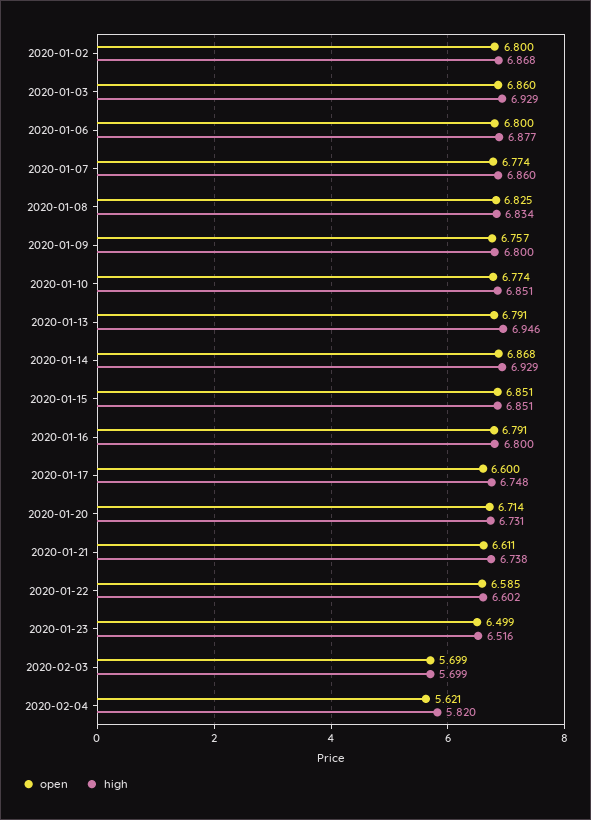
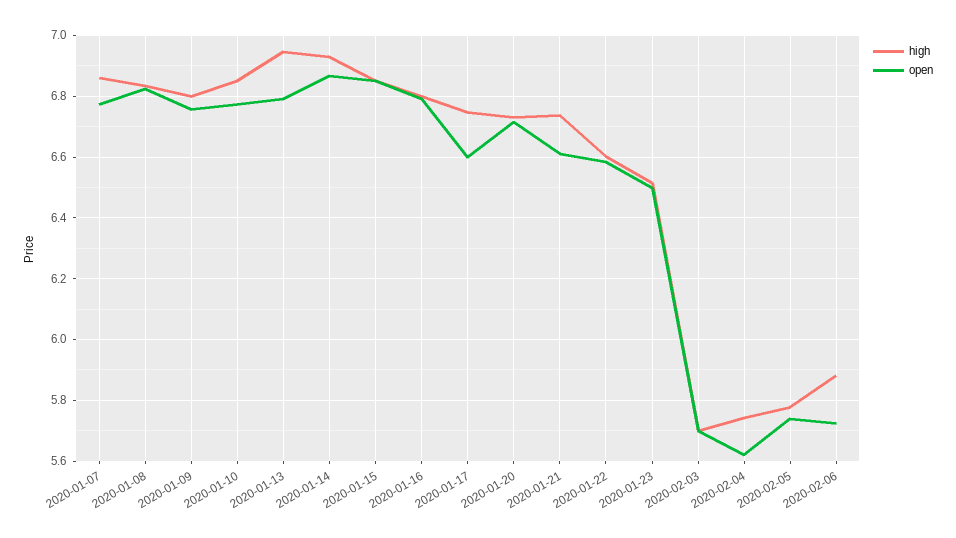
open, 2020-01-02: 6.8 -> none
high, 2020-01-02: 6.868 -> none
open, 2020-01-03: 6.86 -> none
high, 2020-01-03: 6.929 -> none
open, 2020-01-06: 6.8 -> none
high, 2020-01-06: 6.877 -> none
high, 2020-02-04: 5.82 -> 5.74
high, 2020-02-05: none -> 5.78
open, 2020-02-05: none -> 5.74
high, 2020-02-06: none -> 5.88
open, 2020-02-06: none -> 5.72

